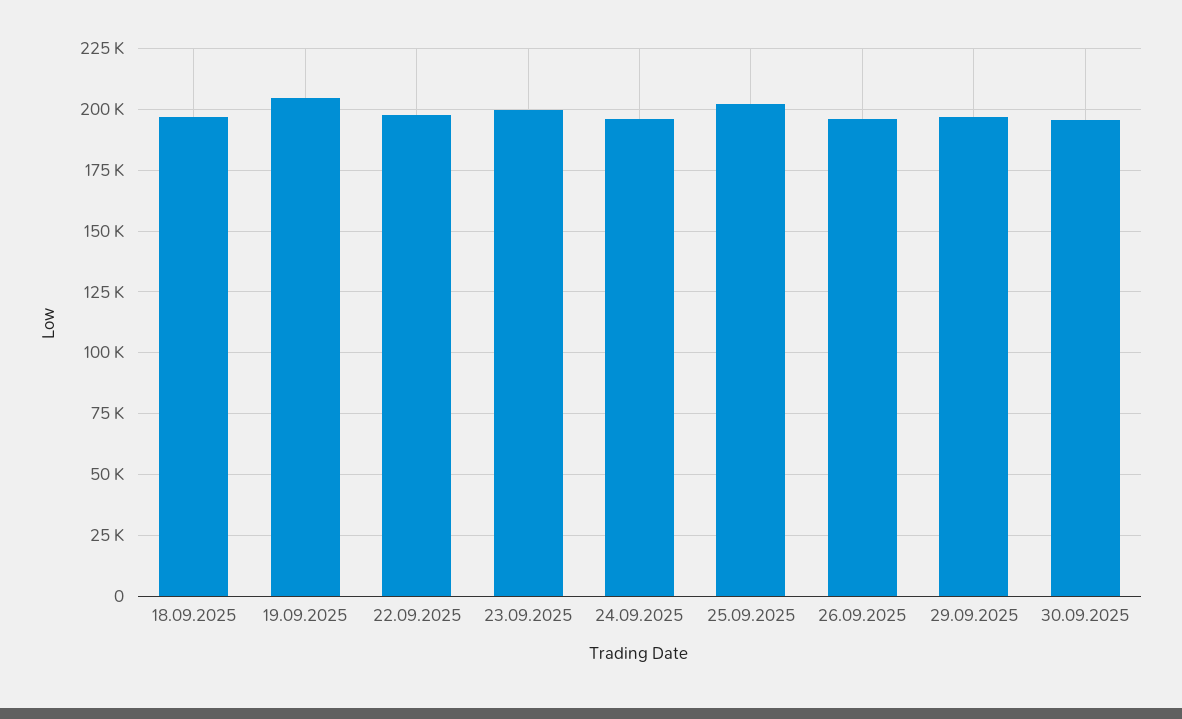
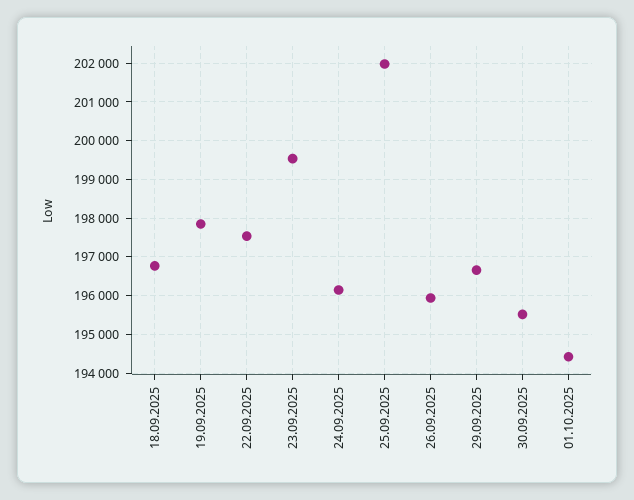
19.09.2025: 205000 -> 197800
01.10.2025: none -> 194400

